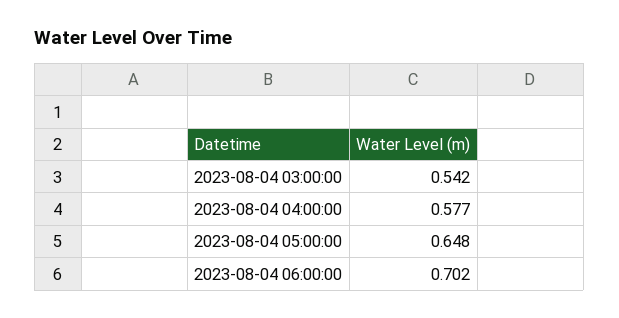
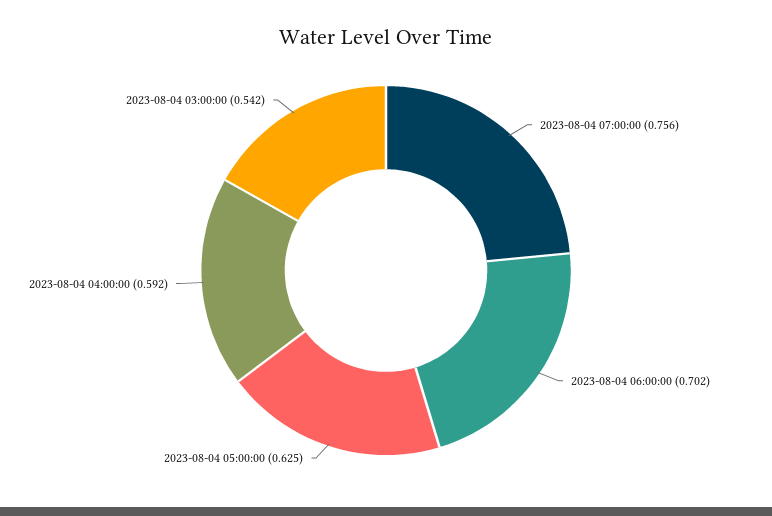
2023-08-04 04:00:00: 0.577 -> 0.592
2023-08-04 05:00:00: 0.648 -> 0.625
2023-08-04 07:00:00: none -> 0.756

